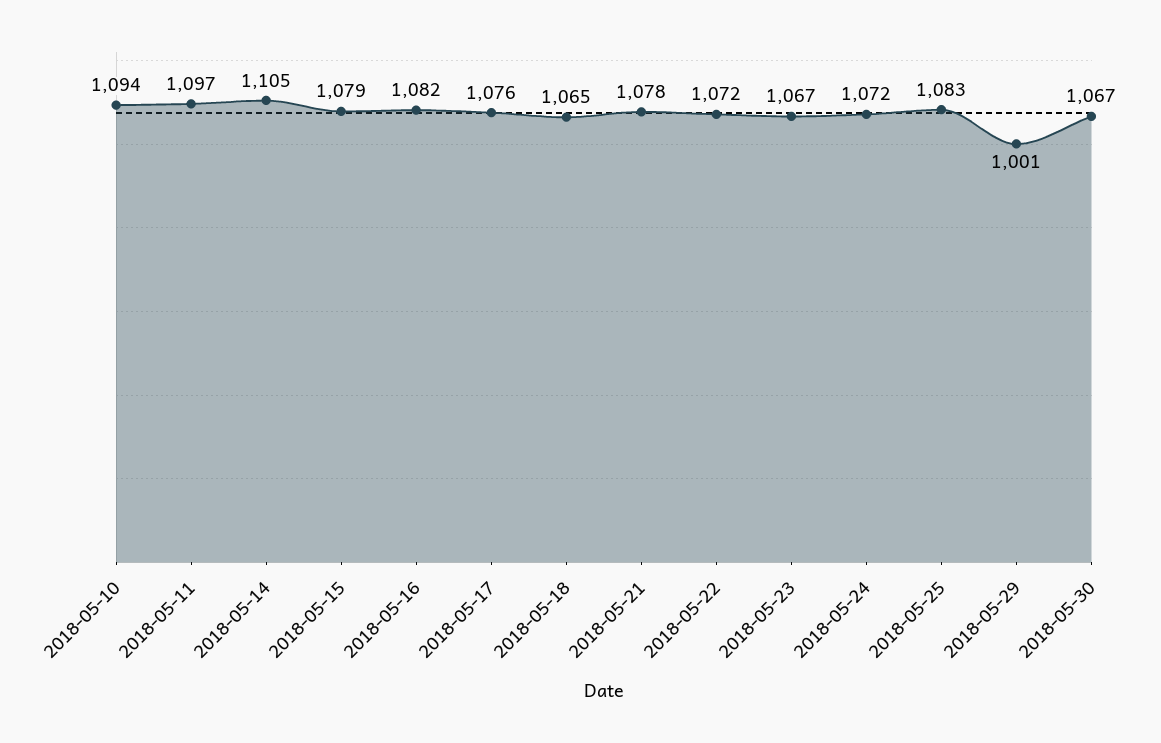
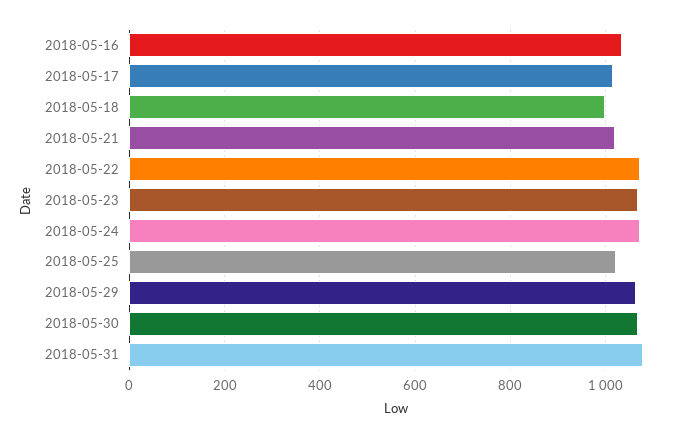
2018-05-10: 1094 -> none
2018-05-11: 1097 -> none
2018-05-14: 1105 -> none
2018-05-15: 1079 -> none
2018-05-16: 1082 -> 1040
2018-05-17: 1076 -> 1020
2018-05-18: 1065 -> 1000
2018-05-21: 1078 -> 1020
2018-05-25: 1083 -> 1020
2018-05-29: 1001 -> 1060
2018-05-31: none -> 1080

